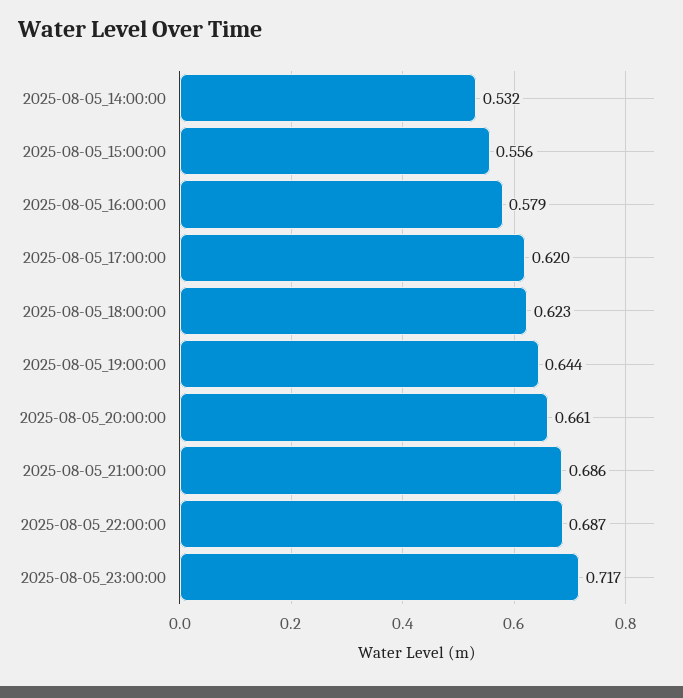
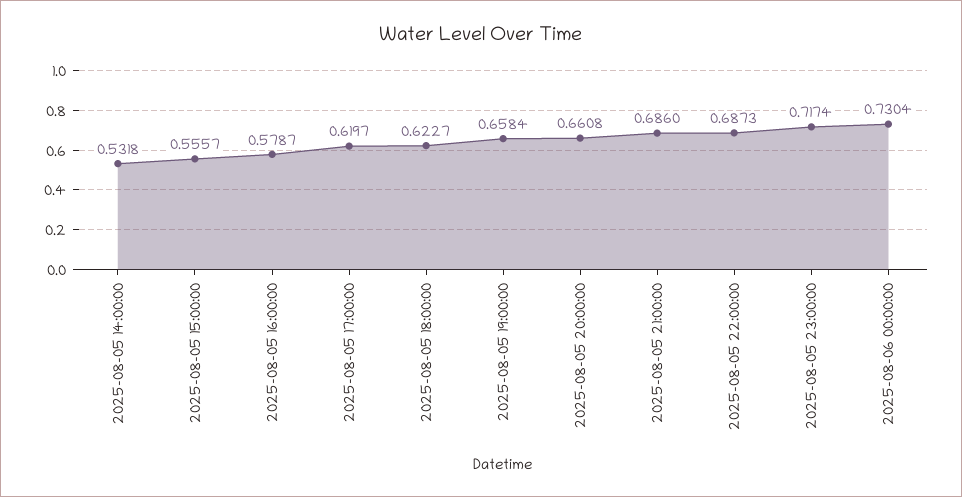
2025-08-05_19:00:00: 0.644 -> 0.6584
2025-08-06 00:00:00: none -> 0.7304

